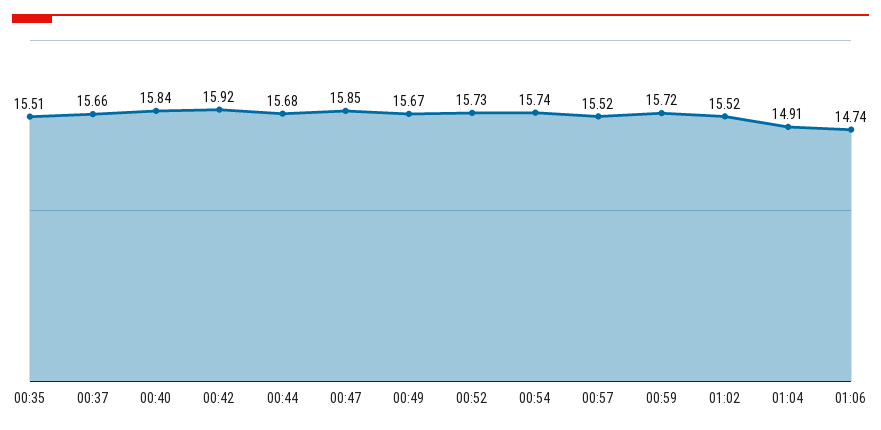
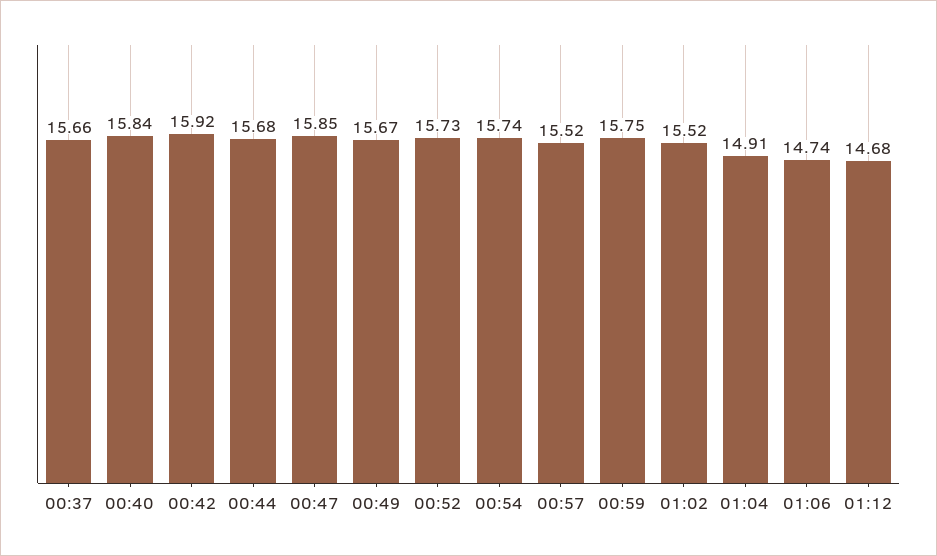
00:35: 15.51 -> none
00:59: 15.72 -> 15.75
01:12: none -> 14.68

